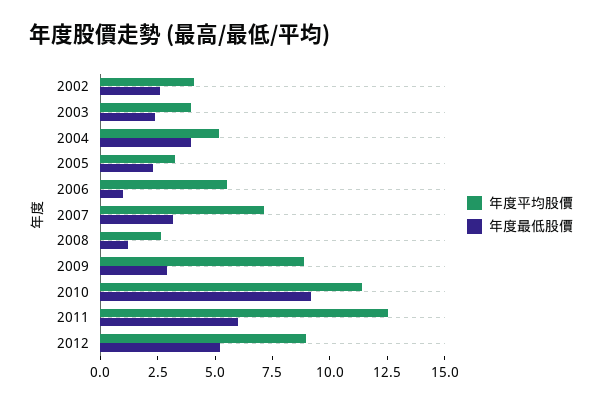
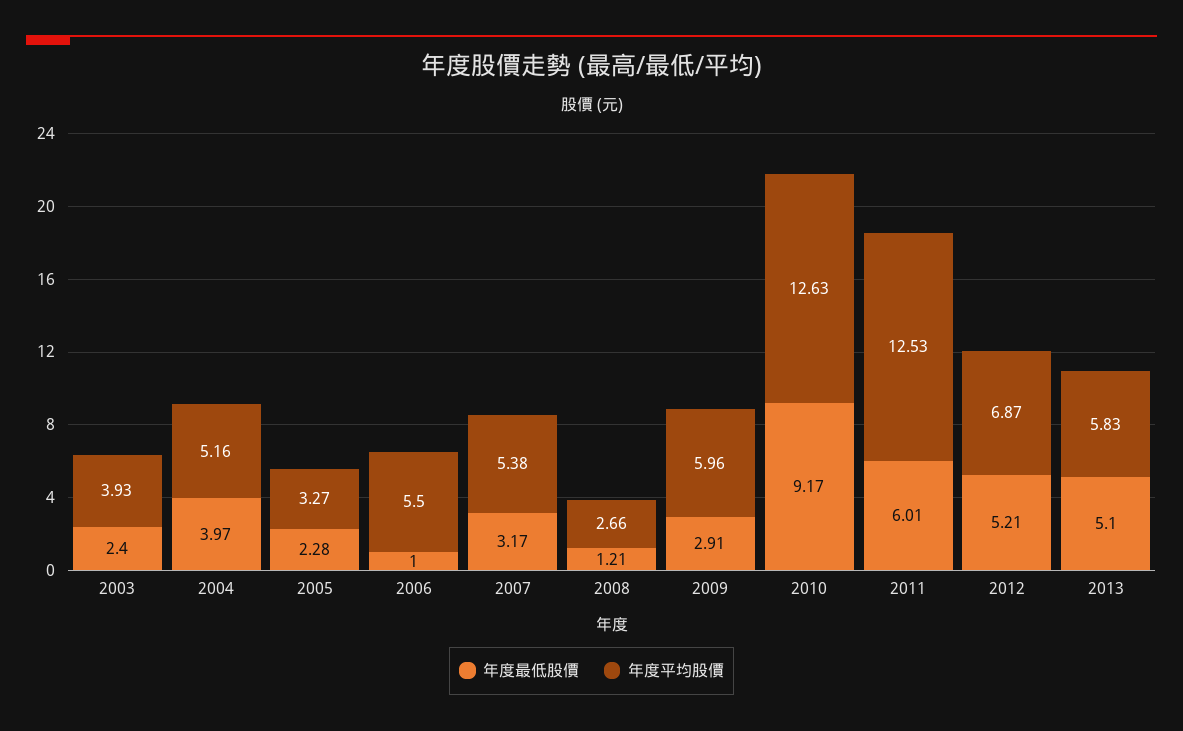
年度平均股價, 2002: 4 -> none
年度最低股價, 2002: 2.5 -> none
年度平均股價, 2007: 7 -> 5.38
年度平均股價, 2009: 9 -> 5.96
年度平均股價, 2010: 11.5 -> 12.63
年度平均股價, 2012: 9 -> 6.87
年度最低股價, 2013: none -> 5.1
年度平均股價, 2013: none -> 5.83

